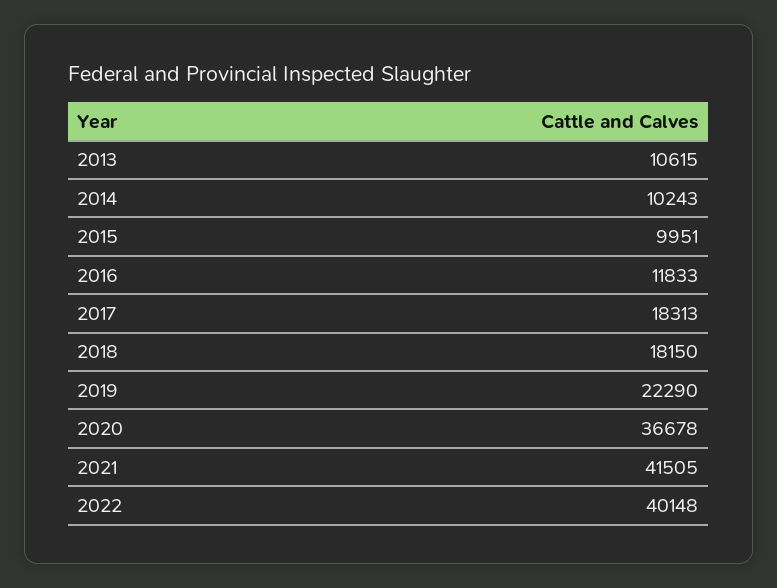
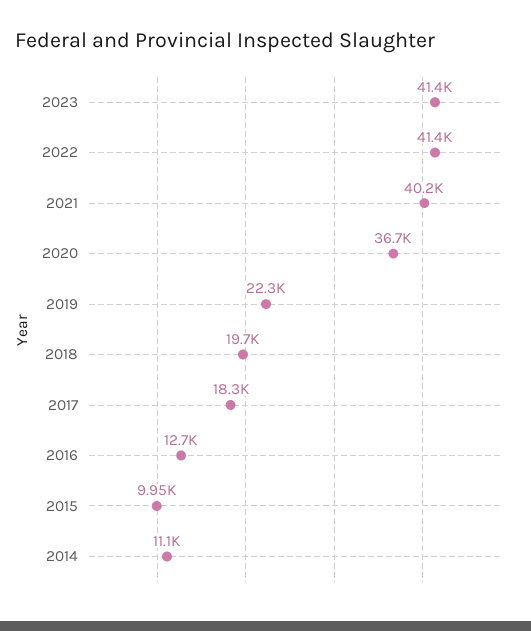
2013: 10615 -> none
2014: 10243 -> 11100
2016: 11833 -> 12700
2018: 18150 -> 19700
2021: 41505 -> 40200
2022: 40148 -> 41400
2023: none -> 41400

